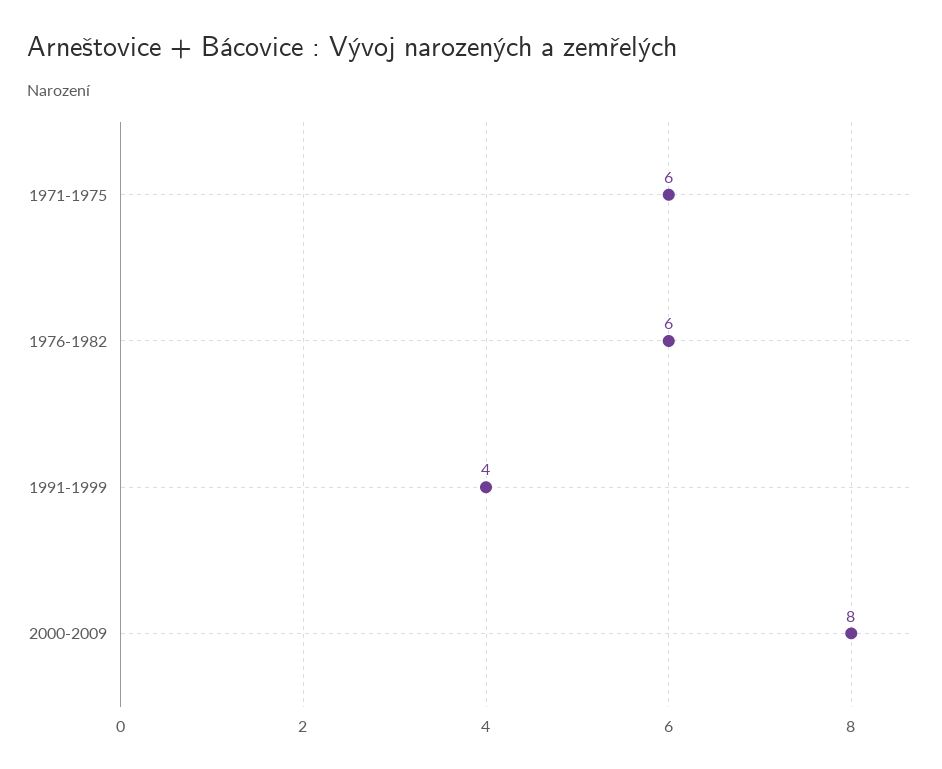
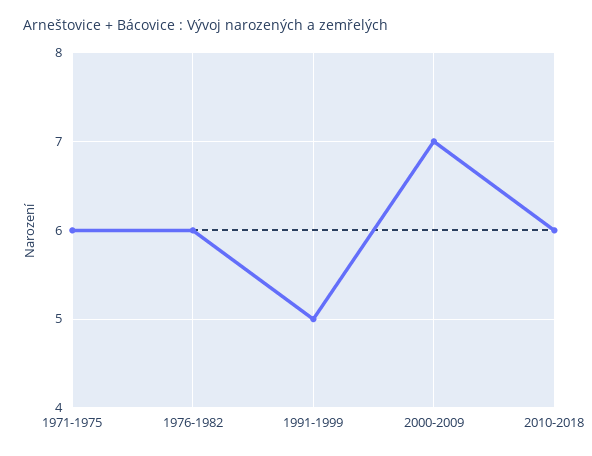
1991-1999: 4 -> 5
2000-2009: 8 -> 7
2010-2018: none -> 6

